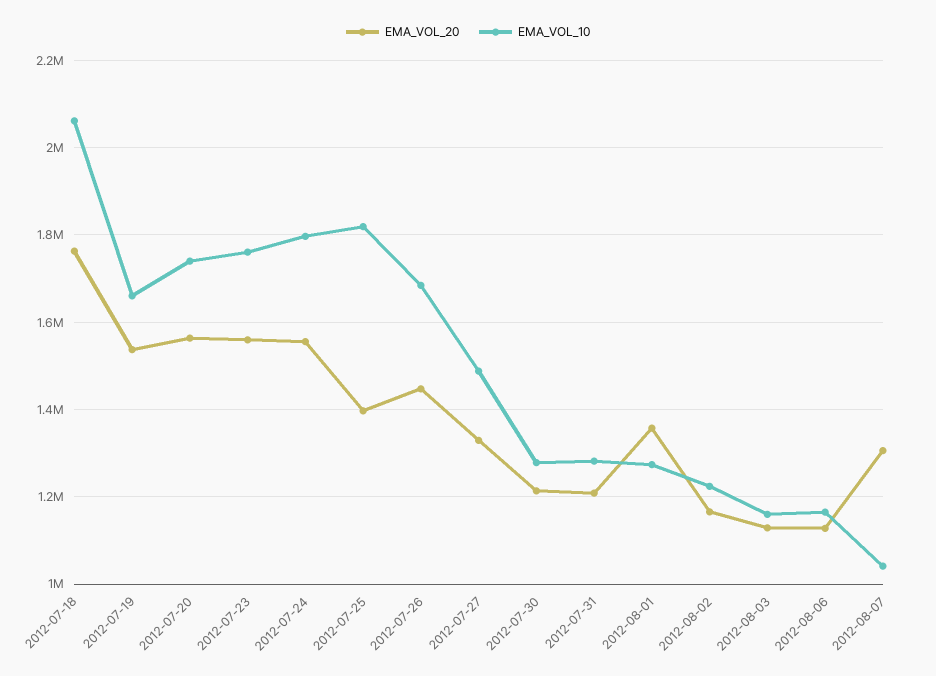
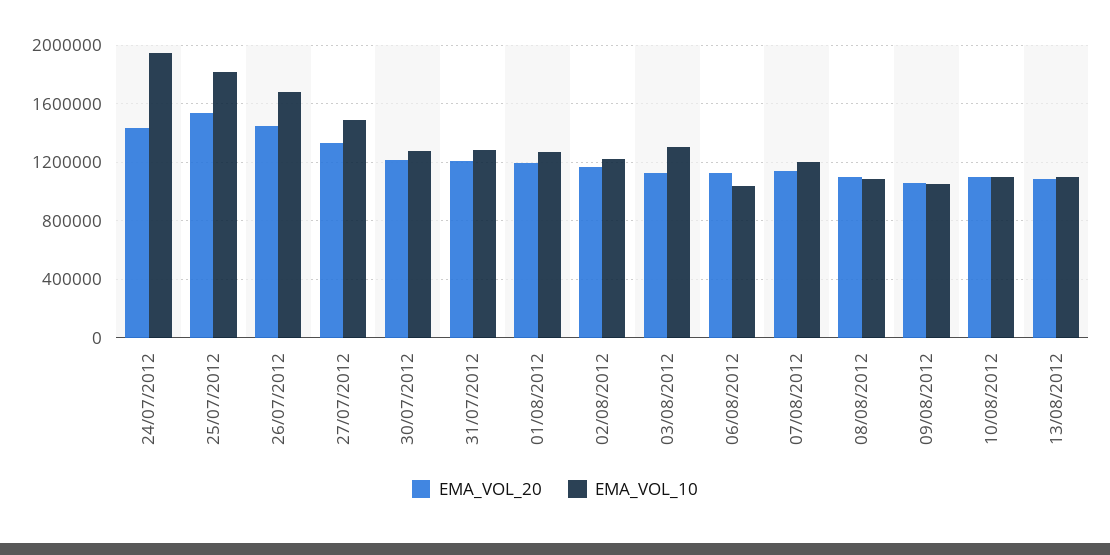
EMA_VOL_20, 2012-07-18: 1760000 -> none
EMA_VOL_10, 2012-07-18: 2060000 -> none
EMA_VOL_20, 2012-07-19: 1540000 -> none
EMA_VOL_10, 2012-07-19: 1660000 -> none
EMA_VOL_20, 2012-07-20: 1560000 -> none
EMA_VOL_10, 2012-07-20: 1740000 -> none
EMA_VOL_20, 2012-07-23: 1560000 -> none
EMA_VOL_10, 2012-07-23: 1760000 -> none
EMA_VOL_20, 2012-07-24: 1560000 -> 1450000
EMA_VOL_10, 2012-07-24: 1800000 -> 1950000
EMA_VOL_20, 2012-07-25: 1400000 -> 1550000
EMA_VOL_20, 2012-08-01: 1360000 -> 1200000
EMA_VOL_10, 2012-08-03: 1160000 -> 1300000
EMA_VOL_10, 2012-08-06: 1160000 -> 1050000
EMA_VOL_20, 2012-08-07: 1300000 -> 1150000
EMA_VOL_10, 2012-08-07: 1040000 -> 1200000
EMA_VOL_20, 08/08/2012: none -> 1100000
EMA_VOL_10, 08/08/2012: none -> 1100000
EMA_VOL_20, 09/08/2012: none -> 1050000
EMA_VOL_10, 09/08/2012: none -> 1050000
EMA_VOL_20, 10/08/2012: none -> 1100000
EMA_VOL_10, 10/08/2012: none -> 1100000
EMA_VOL_20, 13/08/2012: none -> 1100000
EMA_VOL_10, 13/08/2012: none -> 1100000

